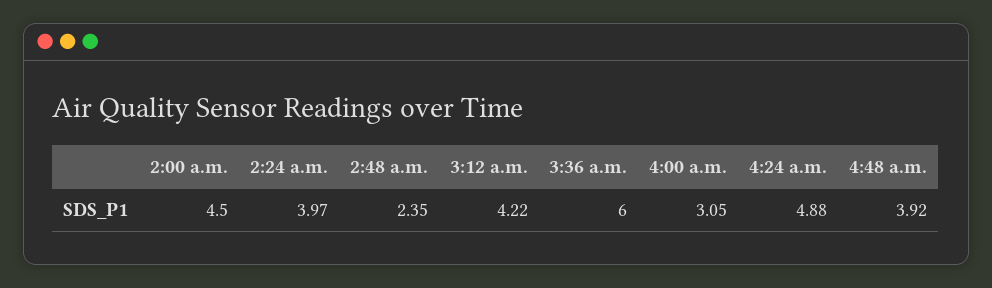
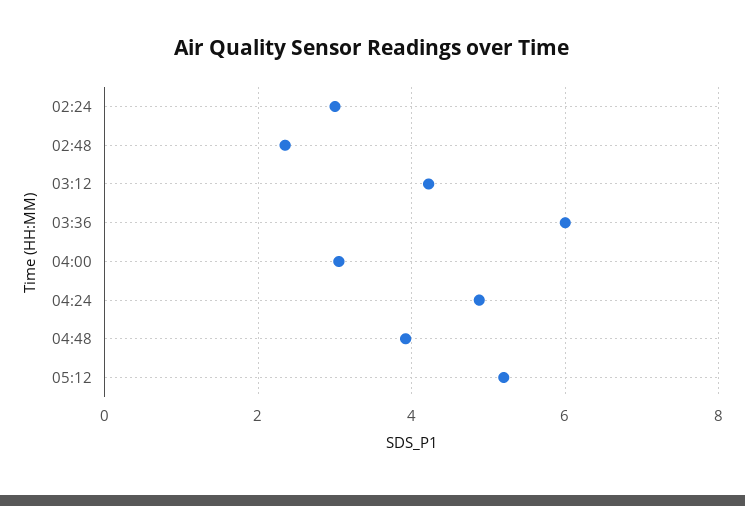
2:00 a.m.: 4.5 -> none
2:24 a.m.: 3.97 -> 3
05:12: none -> 5.2

